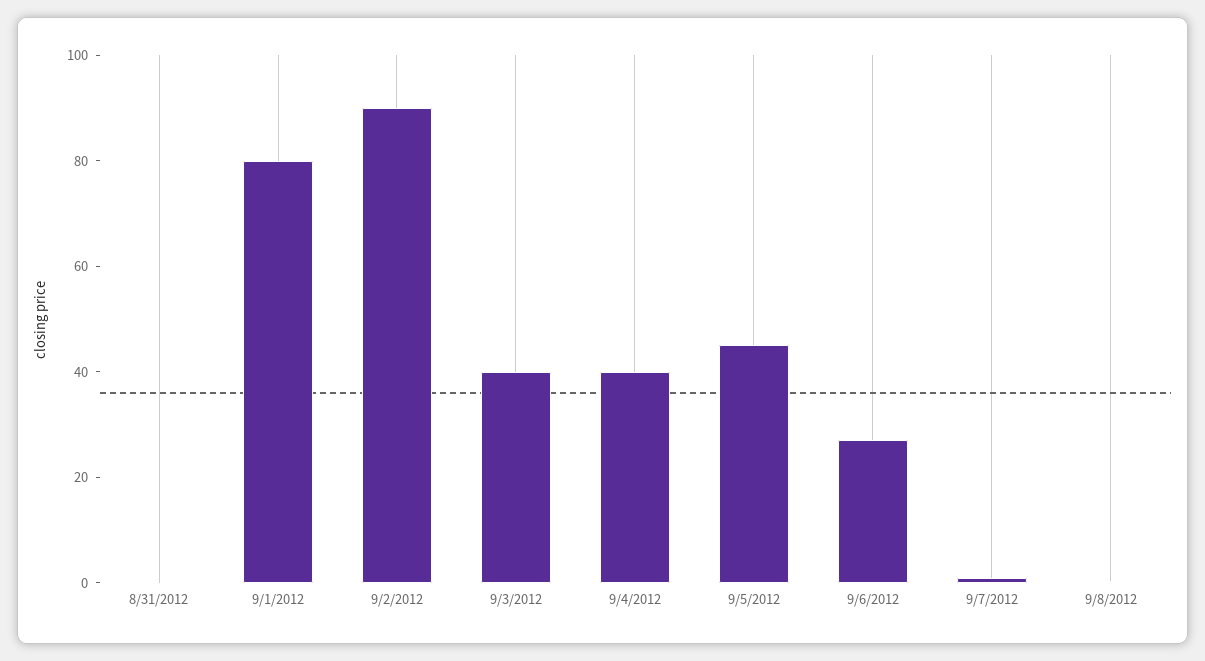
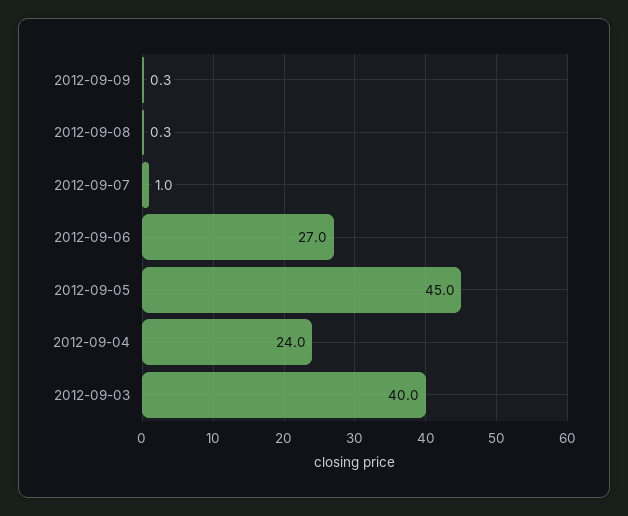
8/31/2012: 0 -> none
9/1/2012: 80 -> none
9/2/2012: 90 -> none
9/4/2012: 40 -> 24
2012-09-09: none -> 0.3

